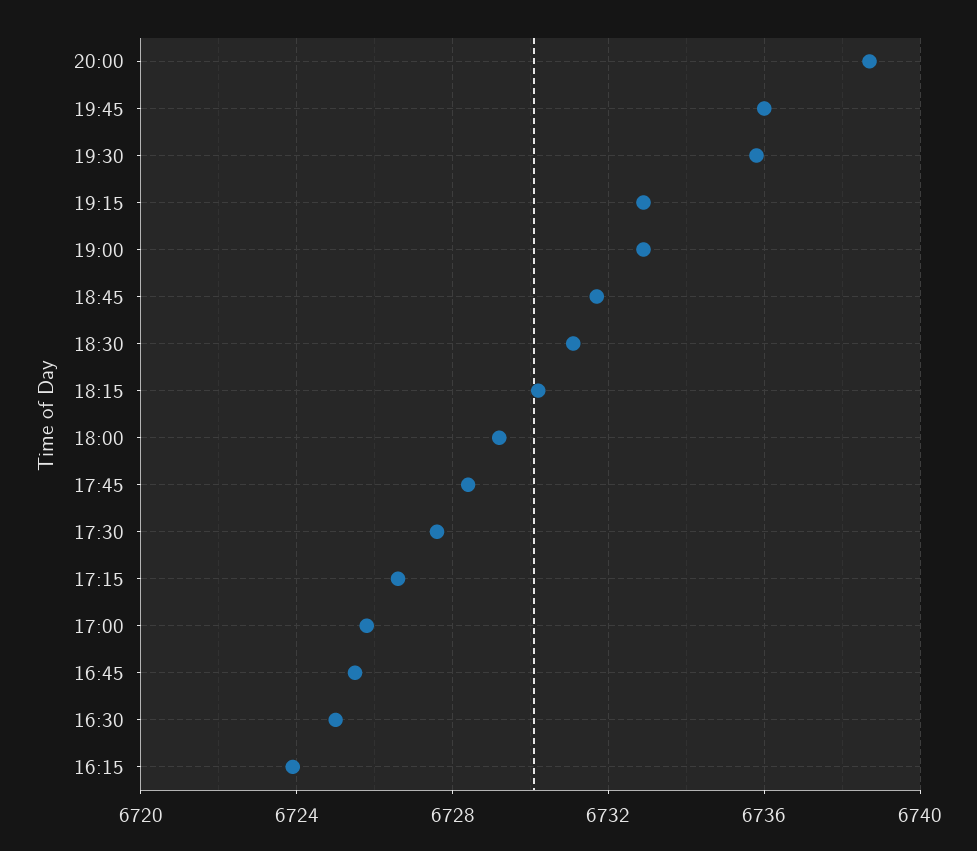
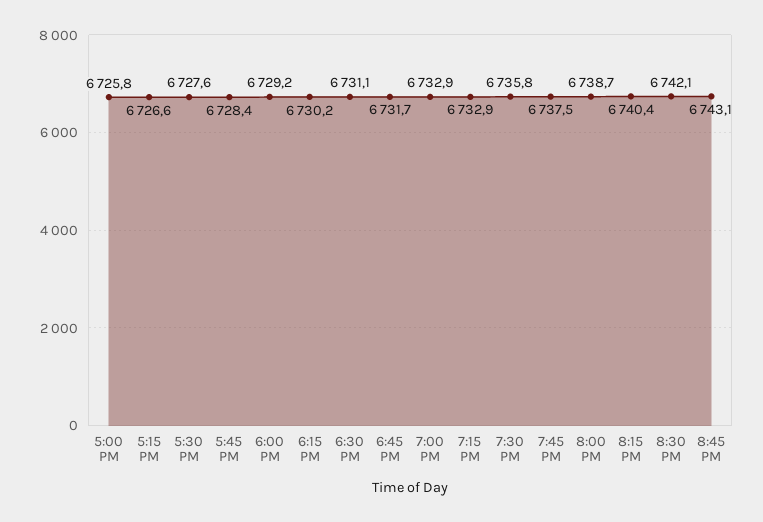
19:45: 6736 -> 6737.5
16:45: 6725.5 -> none
16:30: 6725 -> none
16:15: 6724 -> none
8:15 PM: none -> 6740.4
8:30 PM: none -> 6742.1
8:45 PM: none -> 6743.1

